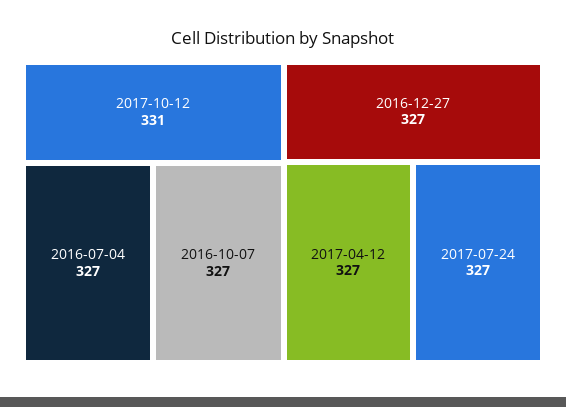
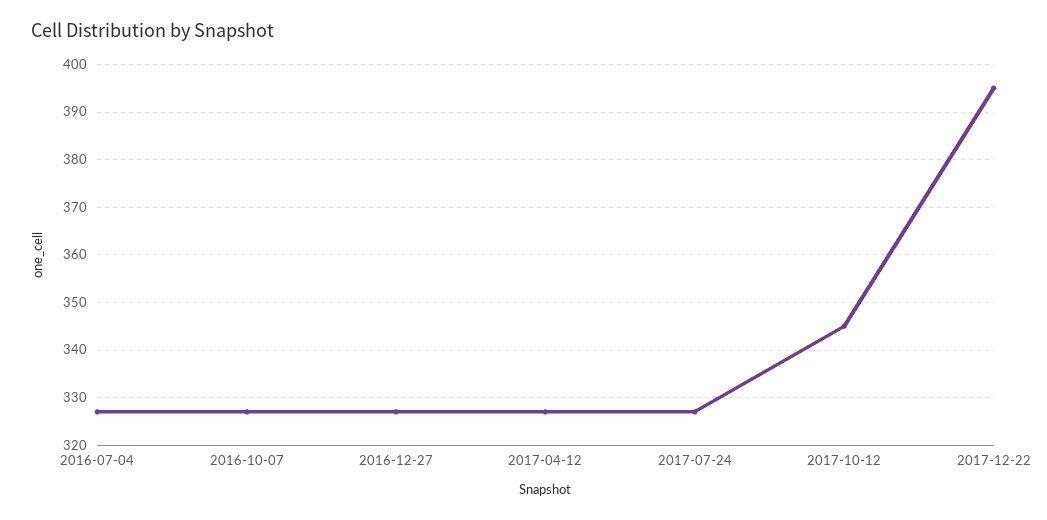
2017-10-12: 331 -> 345
2017-12-22: none -> 395

